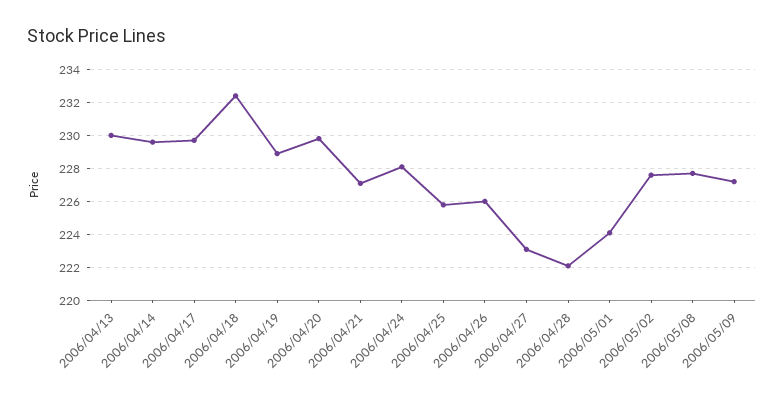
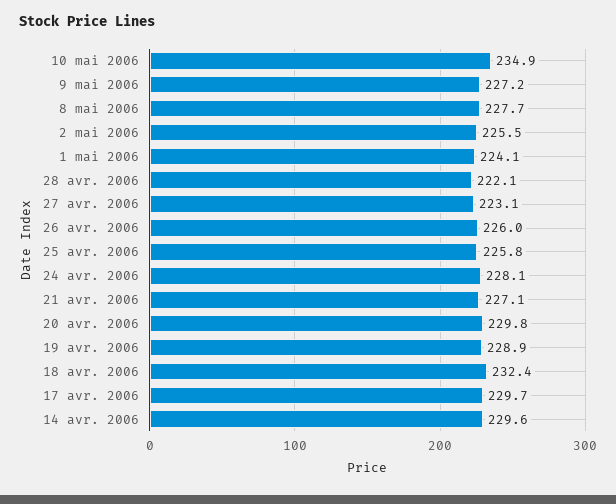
2006/04/13: 230 -> none
2006/05/02: 227.5 -> 225.5
10 mai 2006: none -> 234.9

